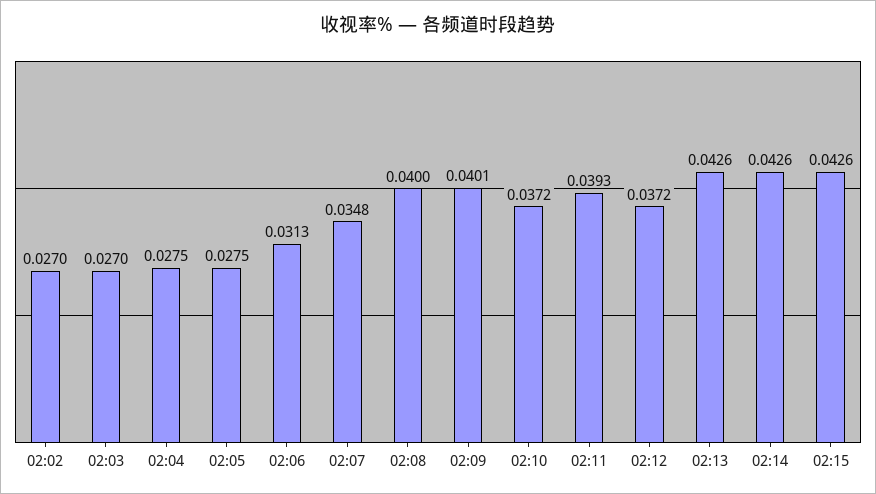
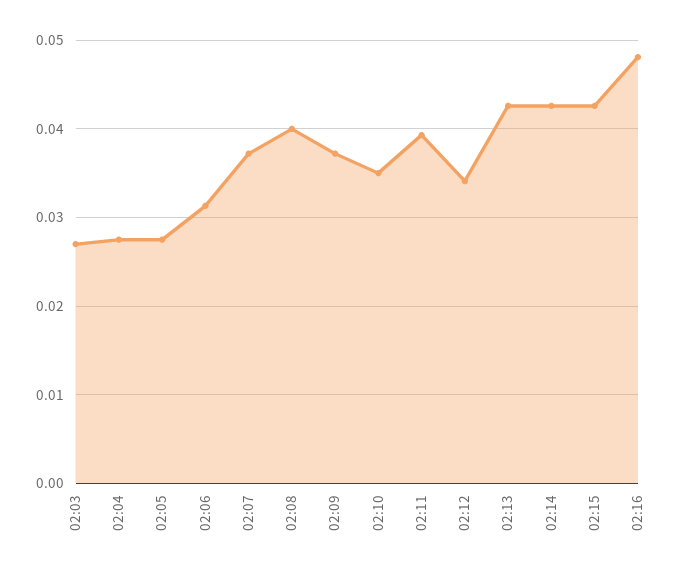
02:02: 0.027 -> none
02:07: 0.0348 -> 0.037
02:09: 0.0401 -> 0.037
02:10: 0.0372 -> 0.035
02:12: 0.0372 -> 0.034
02:16: none -> 0.048

